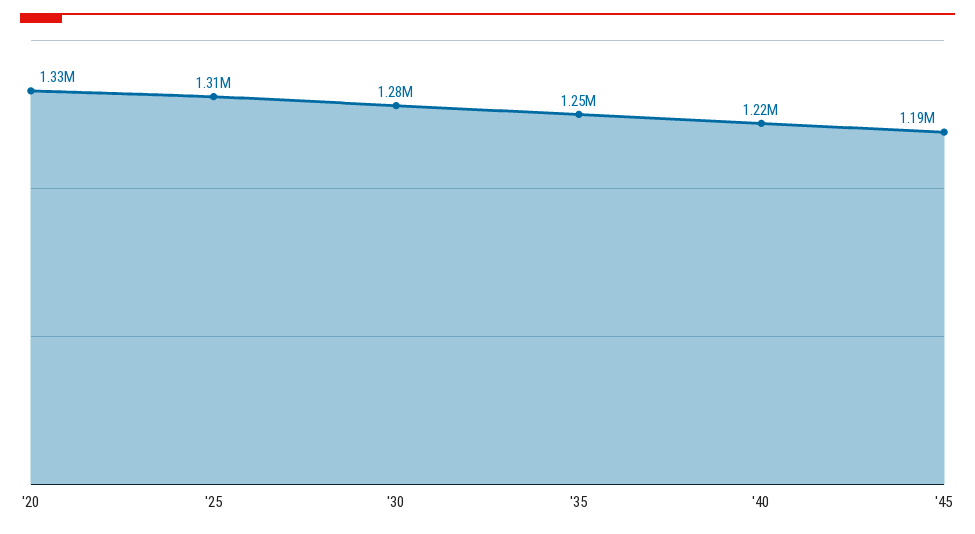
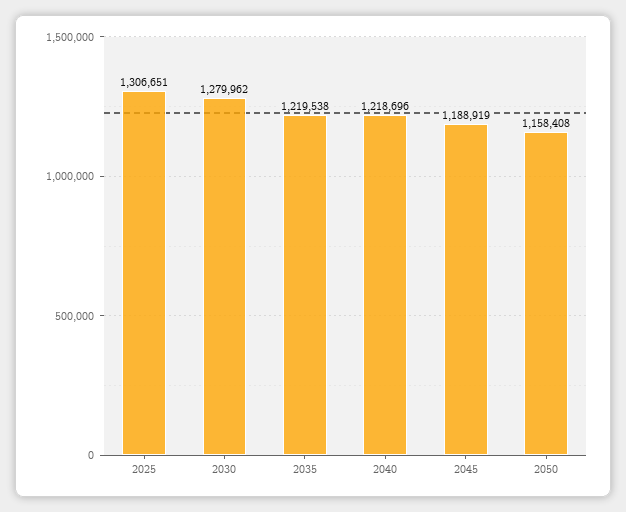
'20: 1330000 -> none
'35: 1250000 -> 1219538
2050: none -> 1158408

